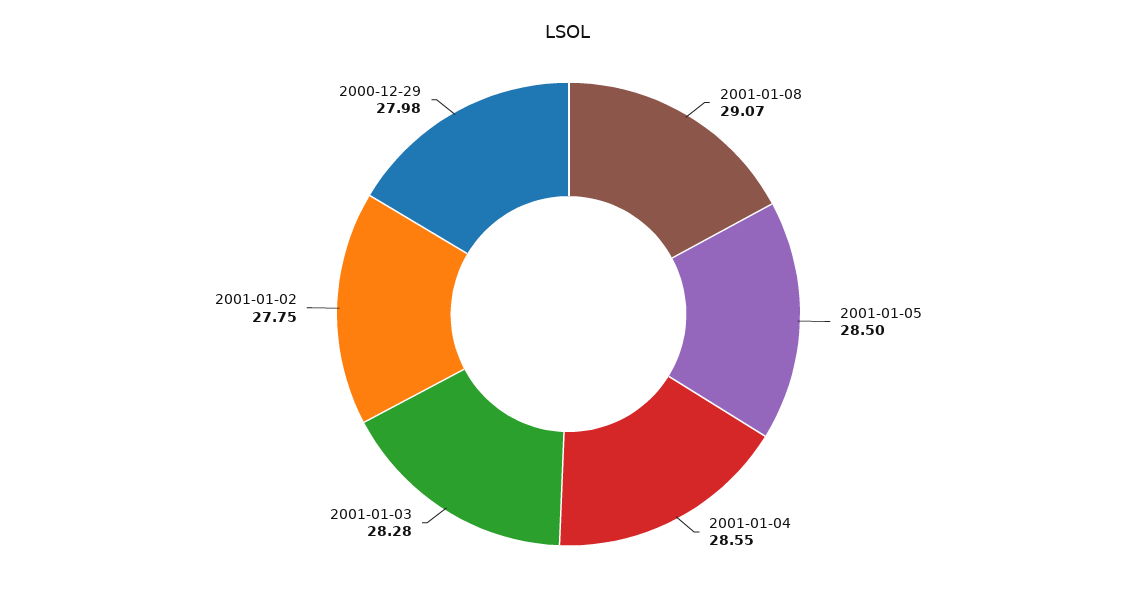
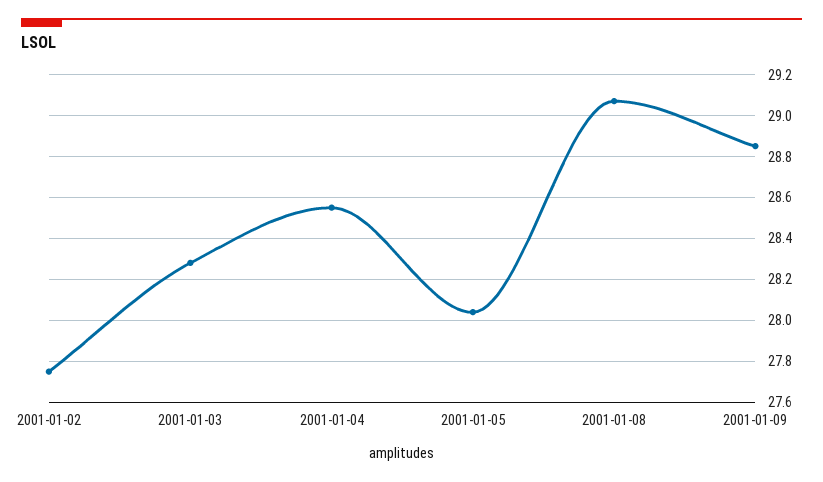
2001-01-05: 28.5 -> 28.05
2000-12-29: 27.98 -> none
2001-01-09: none -> 28.85

